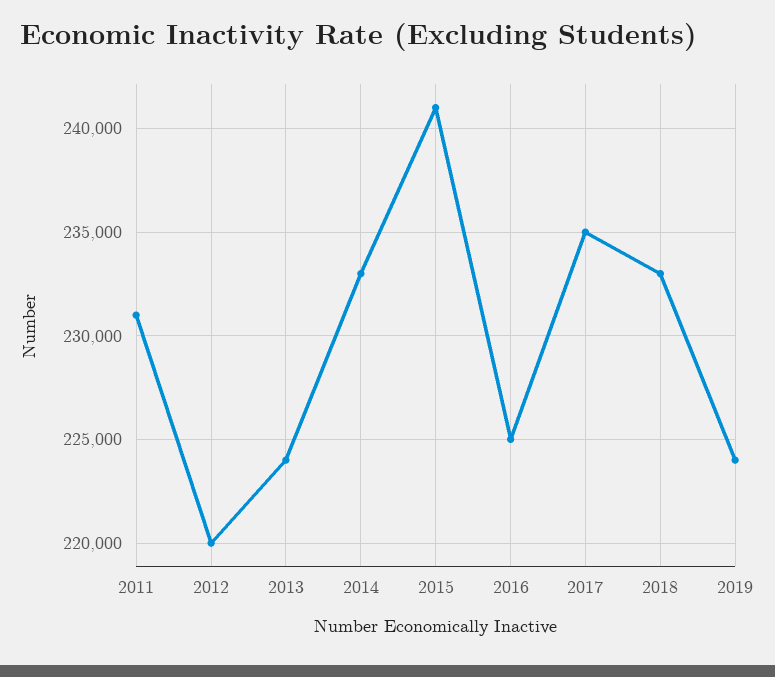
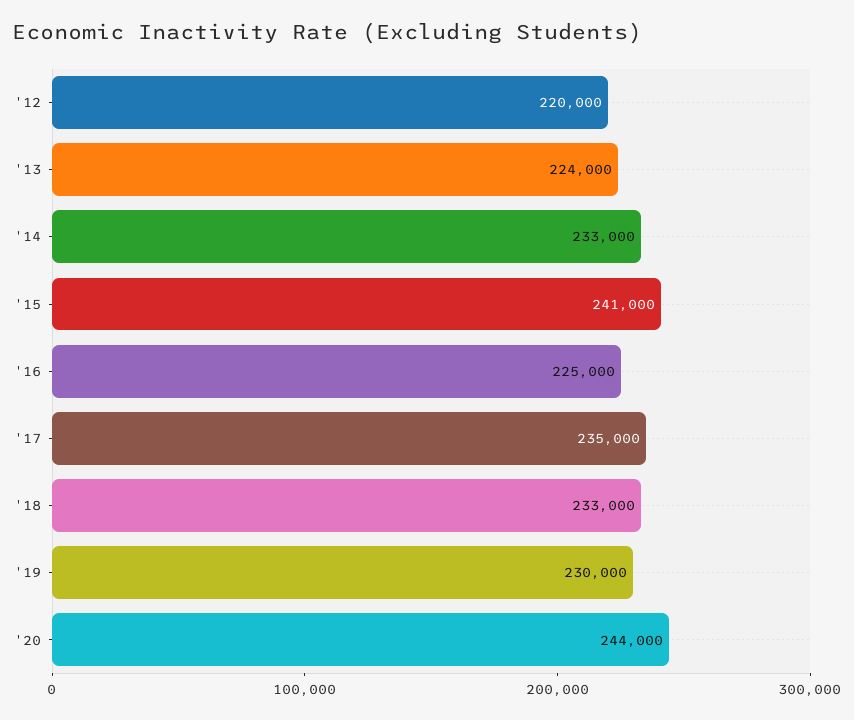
2011: 231000 -> none
2019: 224000 -> 230000
'20: none -> 244000

